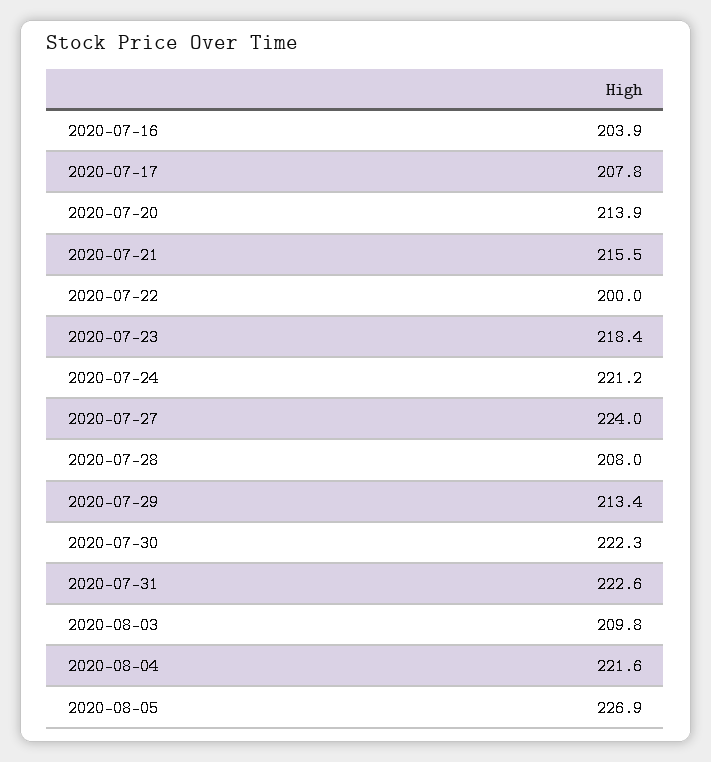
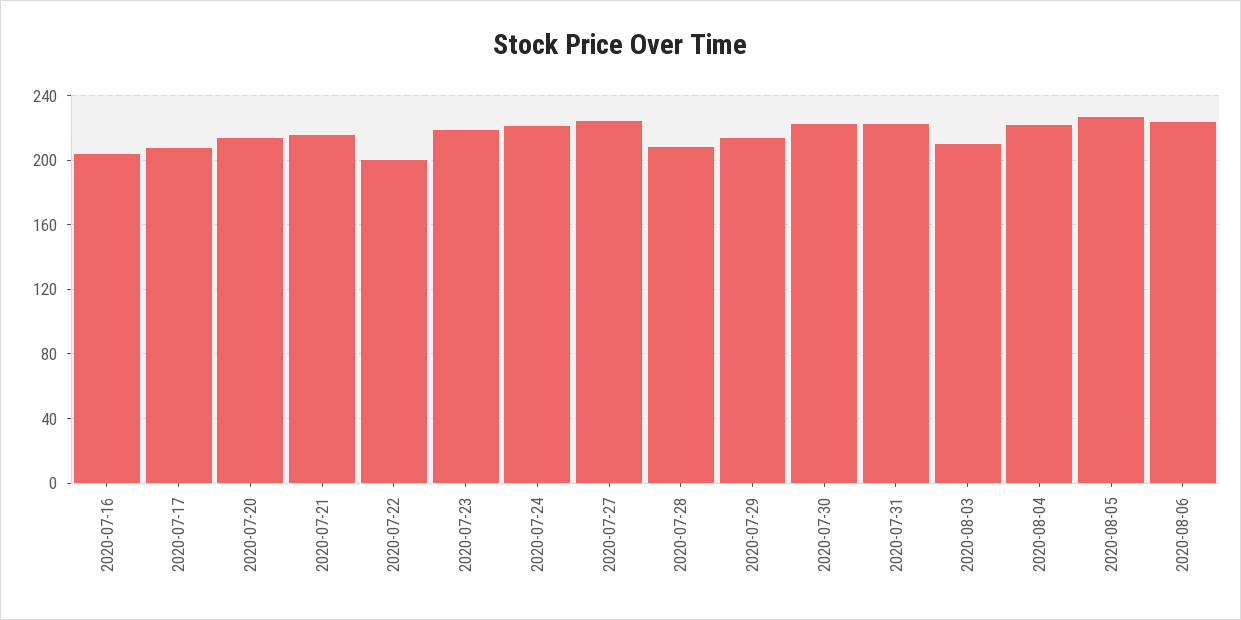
2020-08-06: none -> 225

